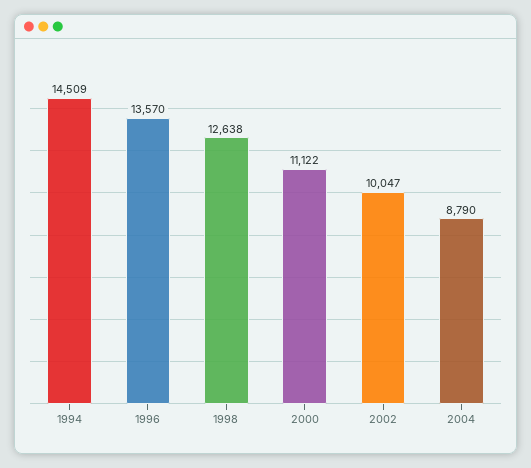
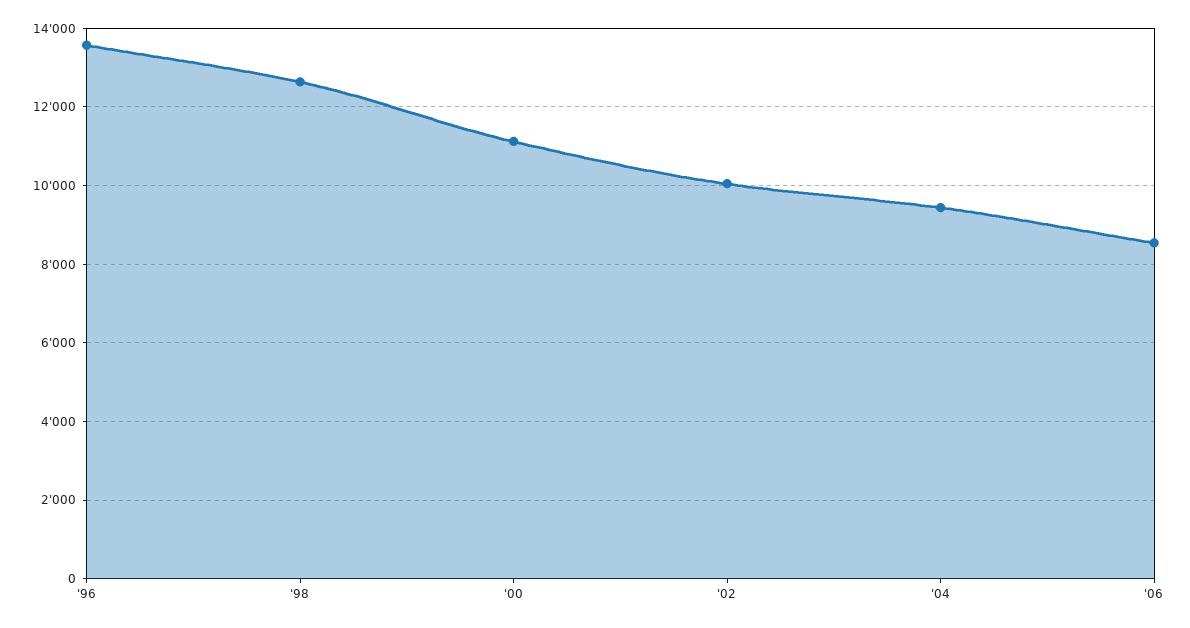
1994: 14509 -> none
2004: 8790 -> 9400
'06: none -> 8600

